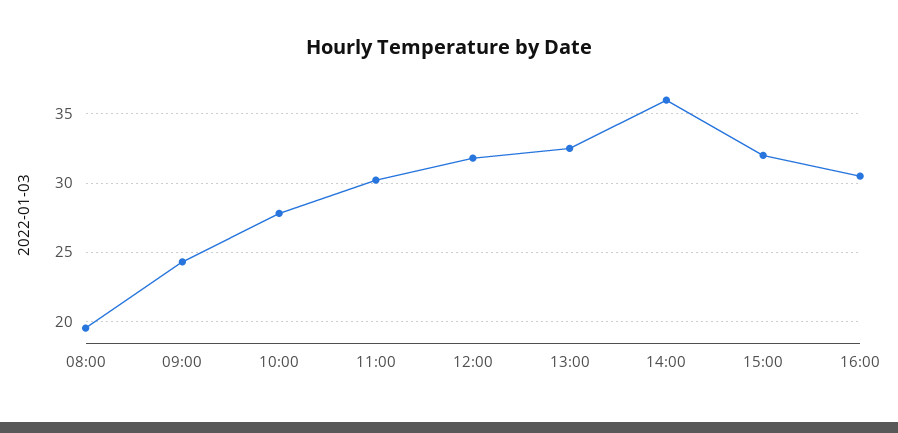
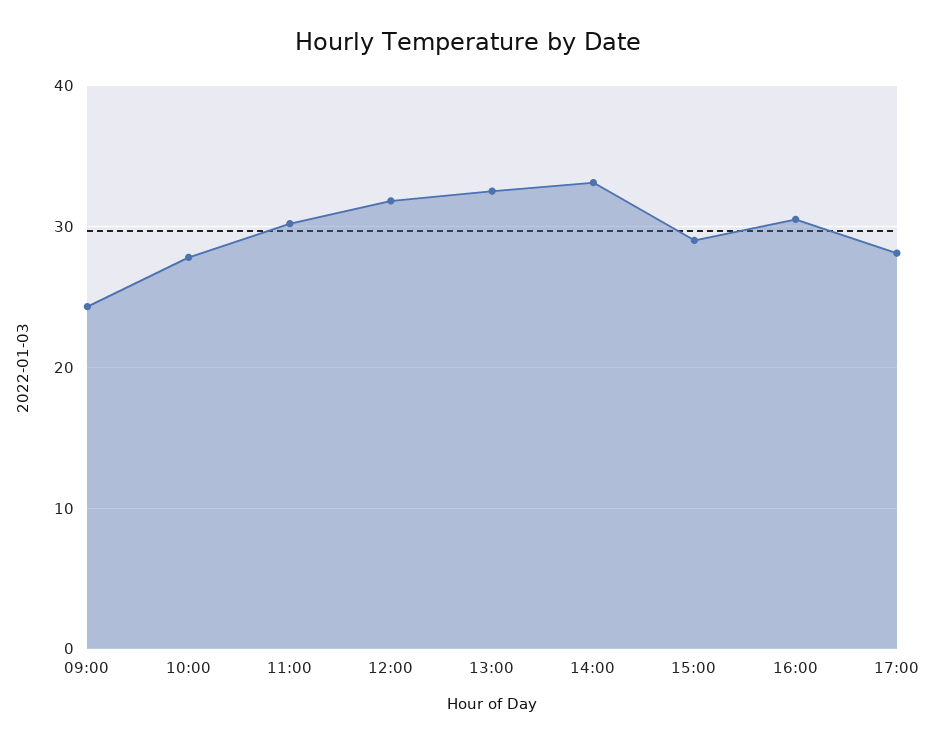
08:00: 19.5 -> none
14:00: 36 -> 33
15:00: 32 -> 29
17:00: none -> 28

